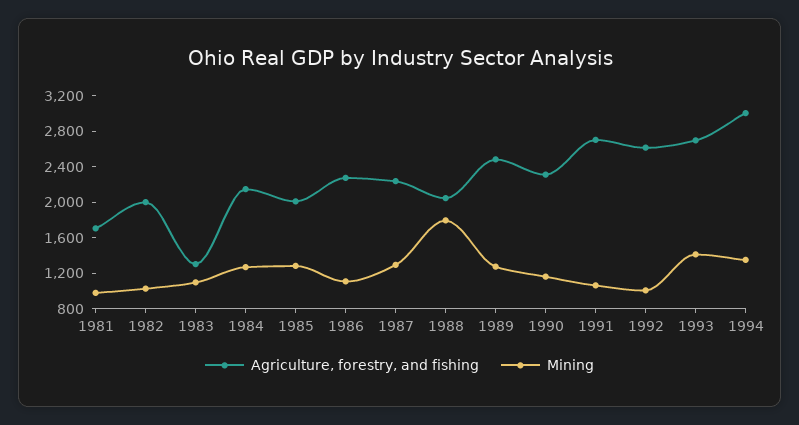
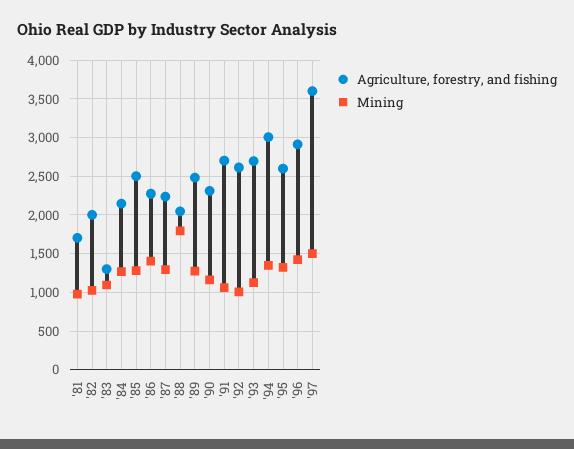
Agriculture, forestry, and fishing, 1985: 2000 -> 2500
Mining, 1986: 1100 -> 1400
Mining, 1993: 1400 -> 1100
Agriculture, forestry, and fishing, '95: none -> 2600
Mining, '95: none -> 1300
Agriculture, forestry, and fishing, '96: none -> 2900
Mining, '96: none -> 1400
Agriculture, forestry, and fishing, '97: none -> 3600
Mining, '97: none -> 1500

